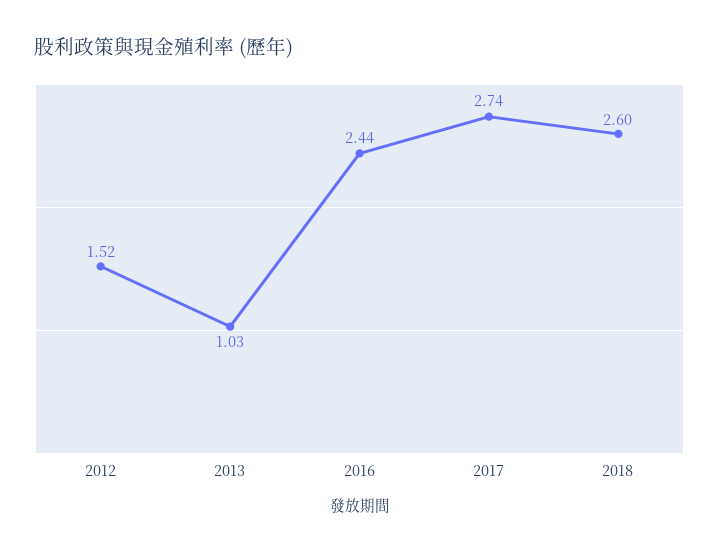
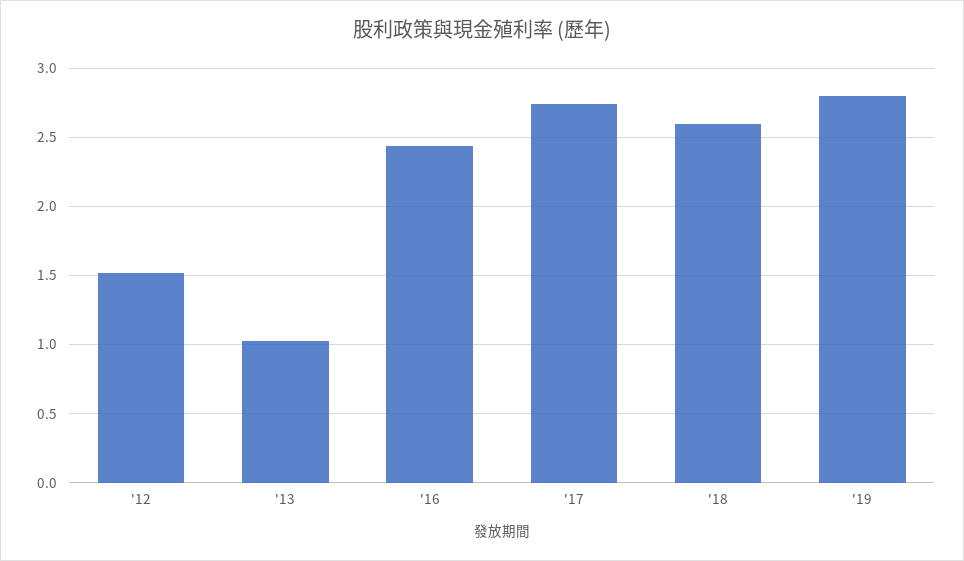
'19: none -> 2.8

